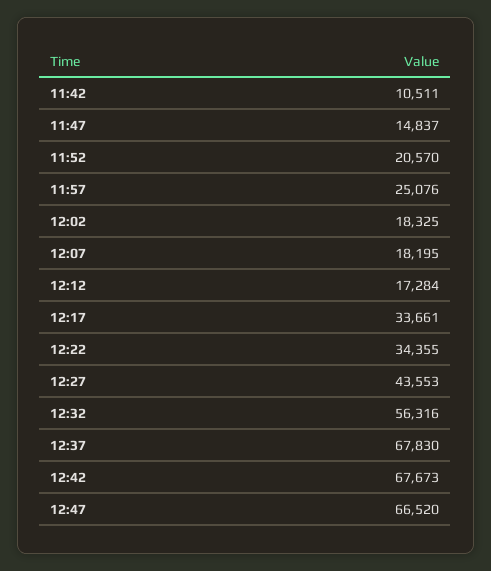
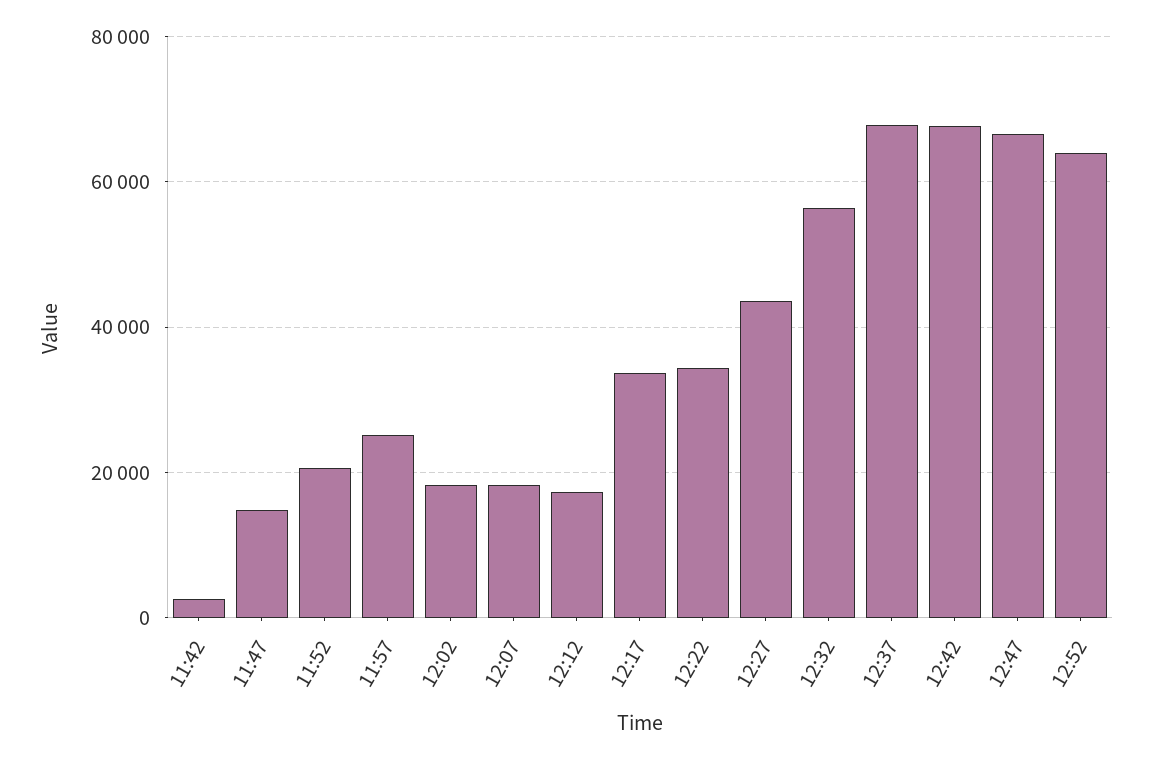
11:42: 10511 -> 2000
12:52: none -> 64000

